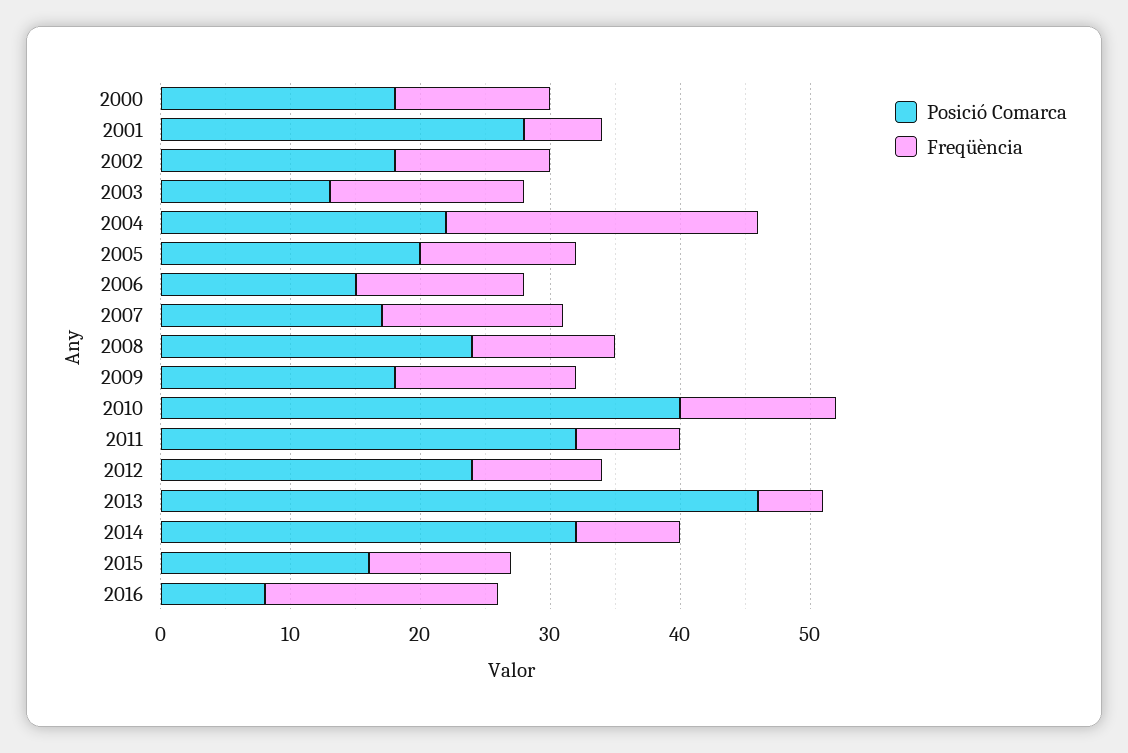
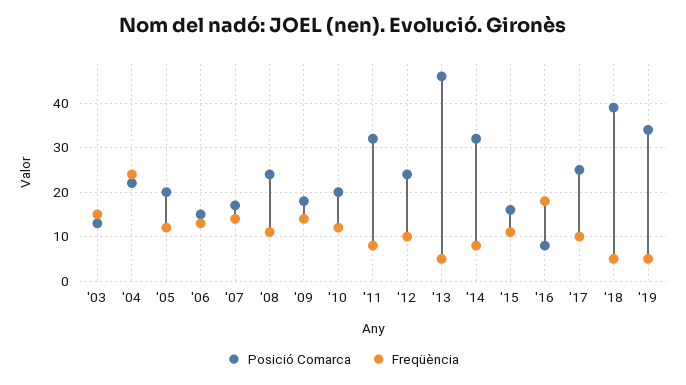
Posició Comarca, 2000: 18 -> none
Freqüència, 2000: 12 -> none
Posició Comarca, 2001: 28 -> none
Freqüència, 2001: 6 -> none
Posició Comarca, 2002: 18 -> none
Freqüència, 2002: 12 -> none
Posició Comarca, 2010: 40 -> 20
Posició Comarca, '17: none -> 25
Freqüència, '17: none -> 10
Posició Comarca, '18: none -> 40
Freqüència, '18: none -> 5
Posició Comarca, '19: none -> 35
Freqüència, '19: none -> 5

